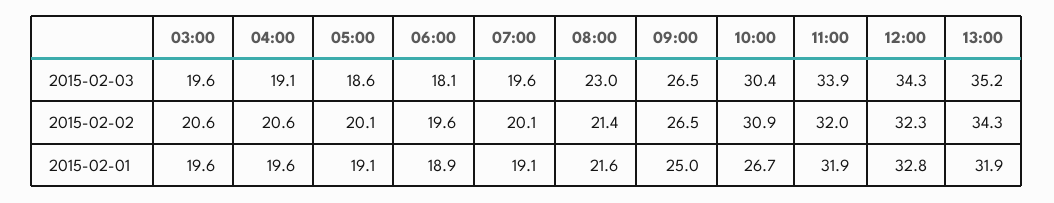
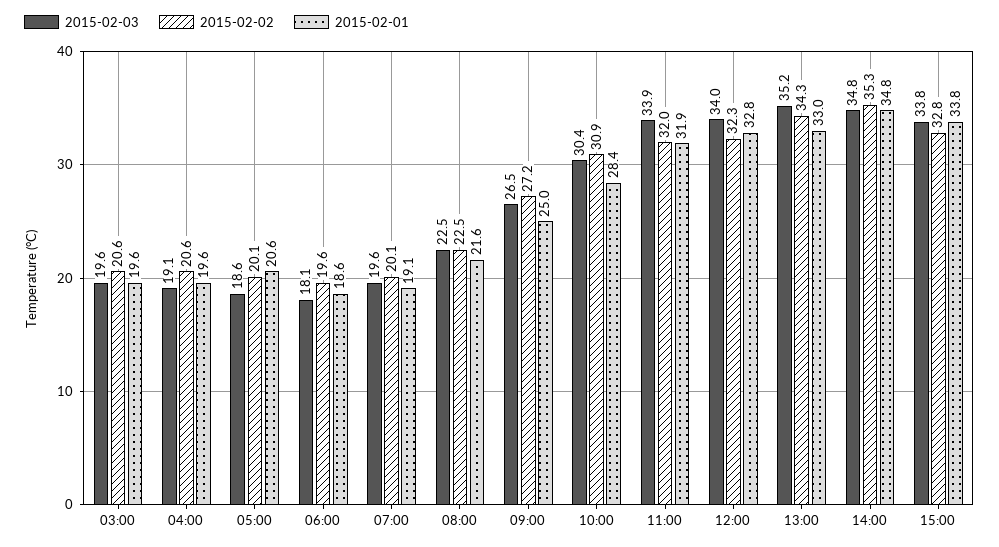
2015-02-03, 08:00: 23 -> 22.5
2015-02-03, 12:00: 34.3 -> 34
2015-02-02, 08:00: 21.4 -> 22.5
2015-02-02, 09:00: 26.5 -> 27.2
2015-02-01, 05:00: 19.1 -> 20.6
2015-02-01, 06:00: 18.9 -> 18.6
2015-02-01, 10:00: 26.7 -> 28.4
2015-02-01, 13:00: 31.9 -> 33
2015-02-03, 14:00: none -> 34.8
2015-02-02, 14:00: none -> 35.3
2015-02-01, 14:00: none -> 34.8
2015-02-03, 15:00: none -> 33.8
2015-02-02, 15:00: none -> 32.8
2015-02-01, 15:00: none -> 33.8

